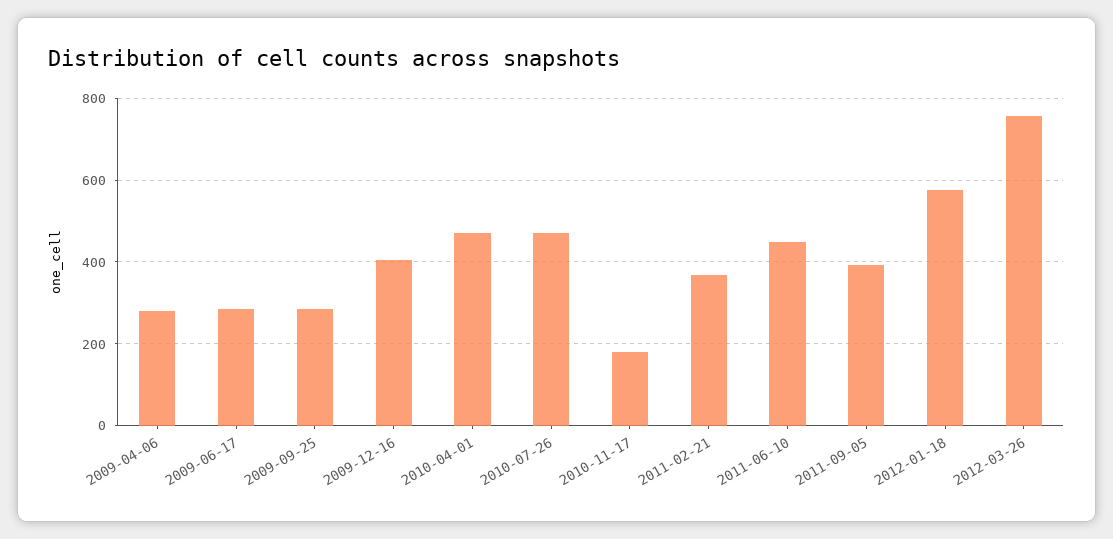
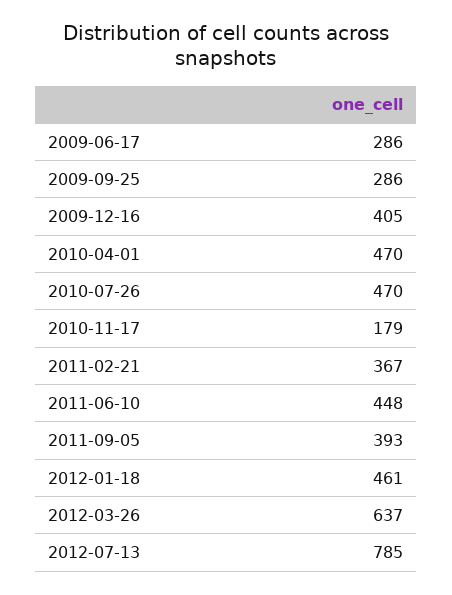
2009-04-06: 280 -> none
2012-01-18: 580 -> 461
2012-03-26: 760 -> 637
2012-07-13: none -> 785

